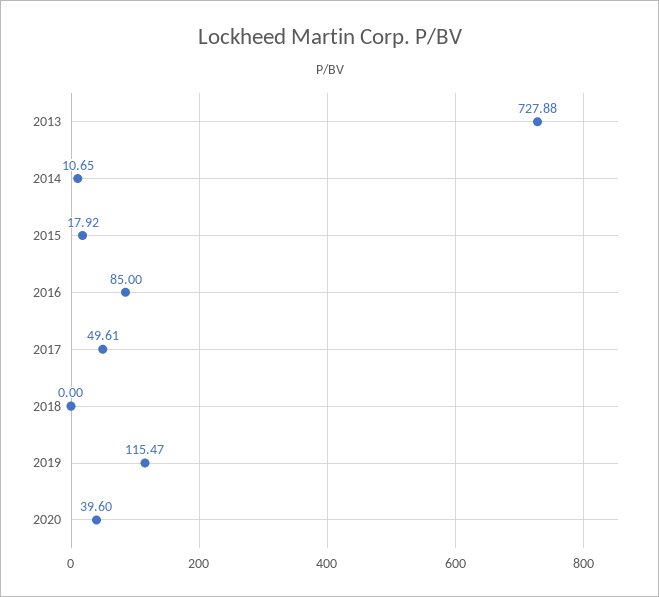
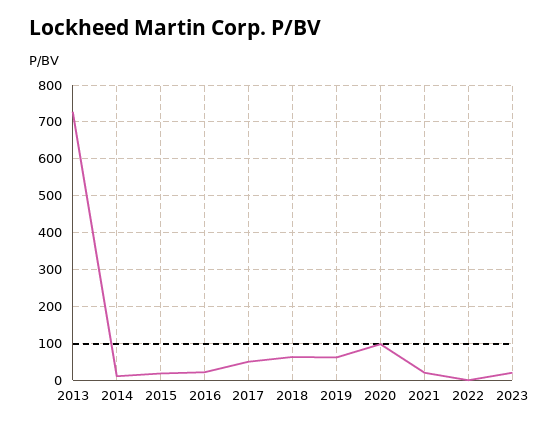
2016: 85 -> 20
2018: 0 -> 60
2019: 115.47 -> 60
2020: 39.6 -> 100
2021: none -> 20
2022: none -> 0
2023: none -> 20

